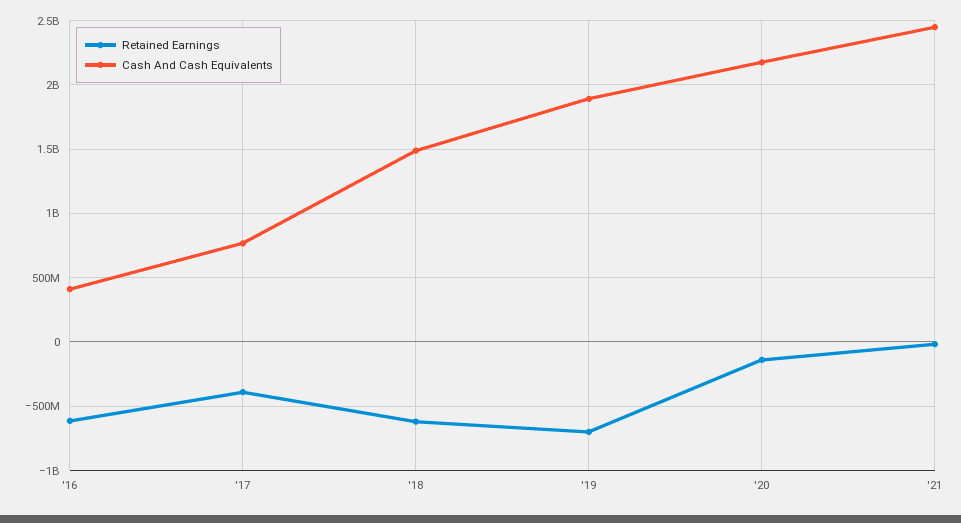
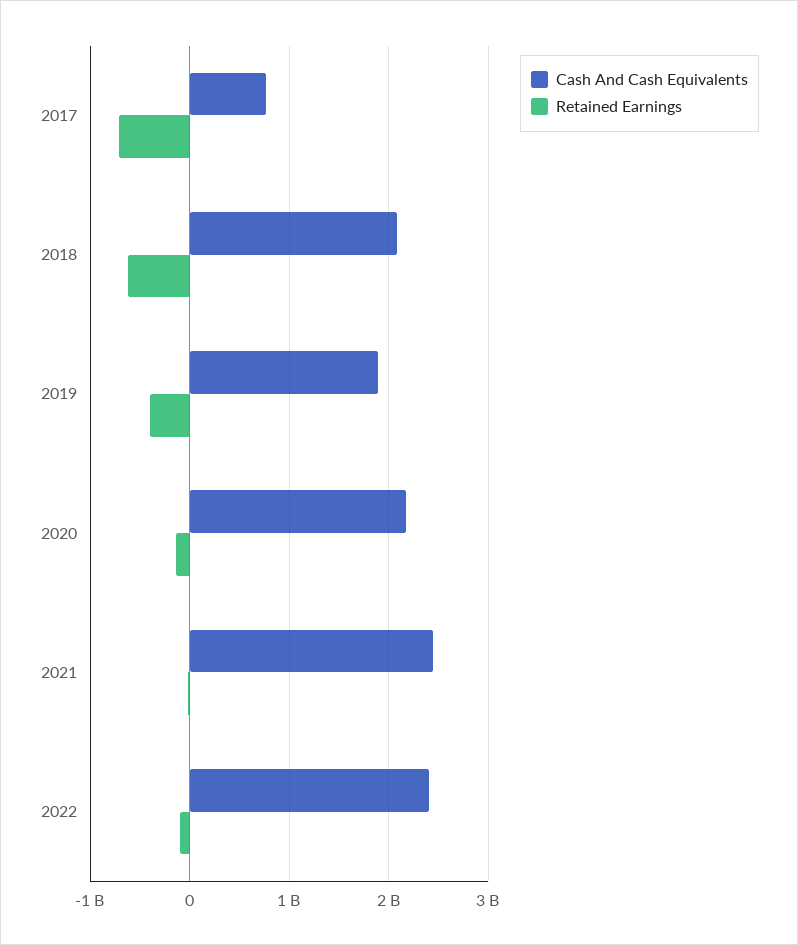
Retained Earnings, '16: -600000000 -> none
Cash And Cash Equivalents, '16: 400000000 -> none
Retained Earnings, '17: -400000000 -> -700000000
Cash And Cash Equivalents, '18: 1500000000 -> 2100000000
Retained Earnings, '19: -700000000 -> -400000000
Cash And Cash Equivalents, 2022: none -> 2400000000
Retained Earnings, 2022: none -> -100000000

